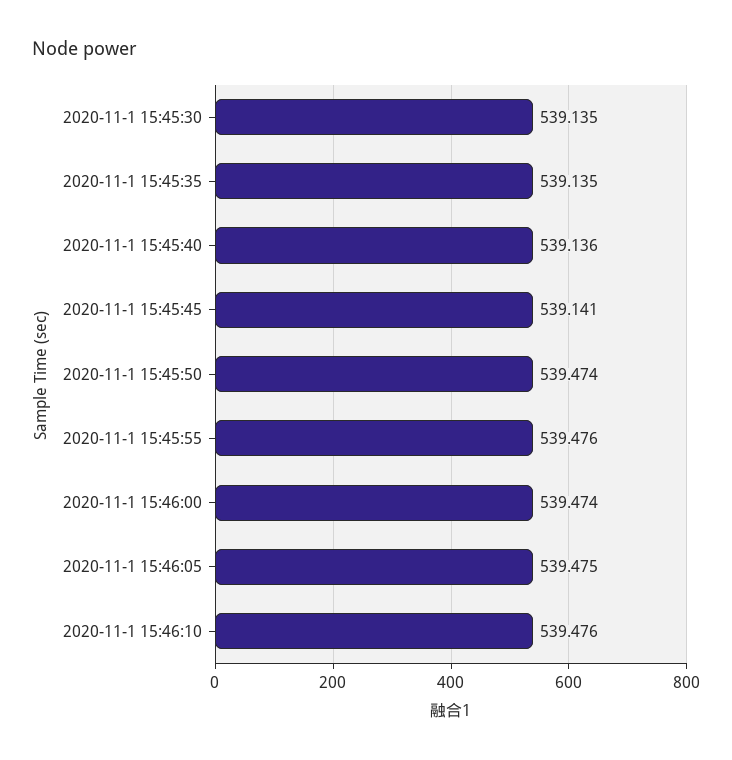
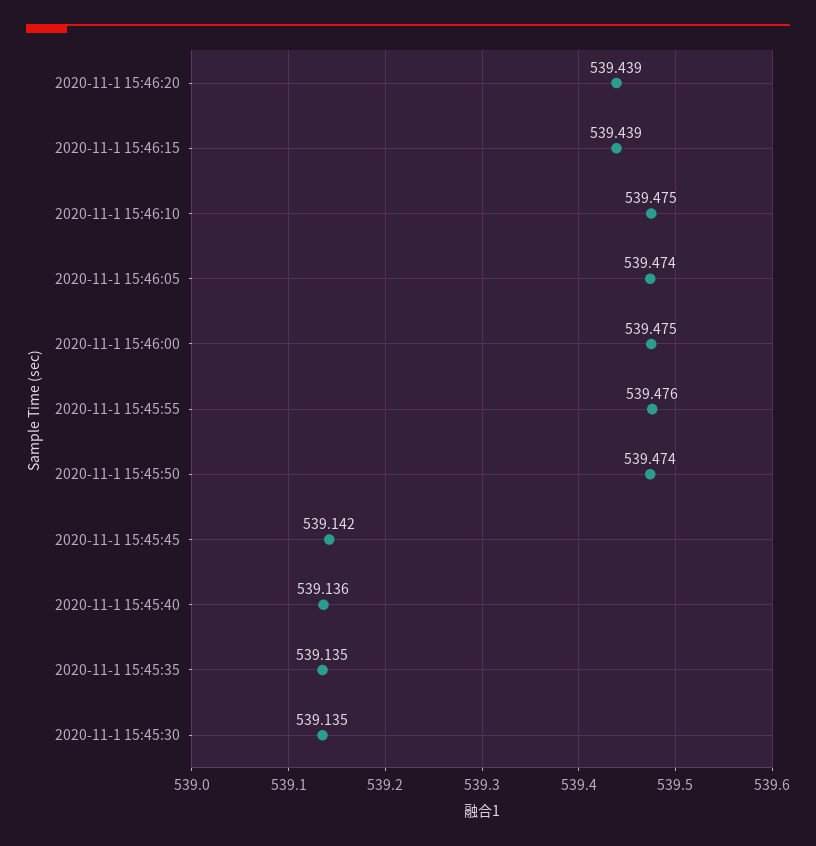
2020-11-1 15:45:45: 539.141 -> 539.142
2020-11-1 15:46:00: 539.474 -> 539.475
2020-11-1 15:46:05: 539.475 -> 539.474
2020-11-1 15:46:10: 539.476 -> 539.475
2020-11-1 15:46:20: none -> 539.439
2020-11-1 15:46:15: none -> 539.439

